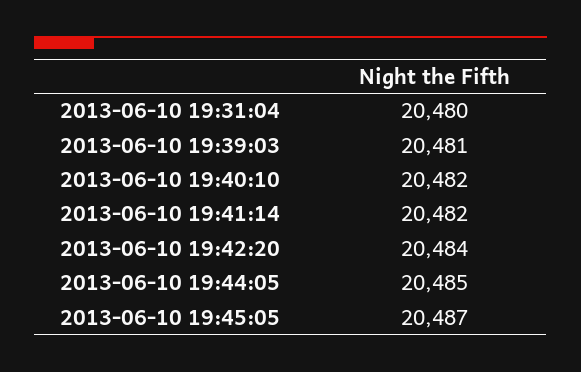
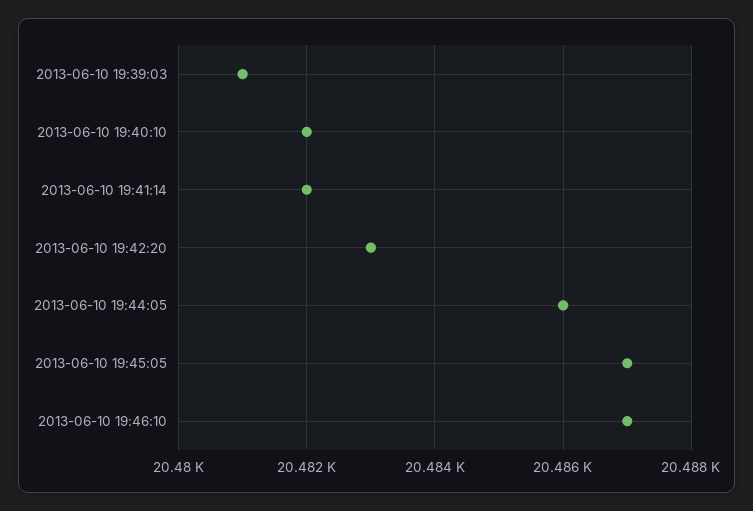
2013-06-10 19:31:04: 20480 -> none
2013-06-10 19:42:20: 20484 -> 20483
2013-06-10 19:44:05: 20485 -> 20486
2013-06-10 19:46:10: none -> 20487

